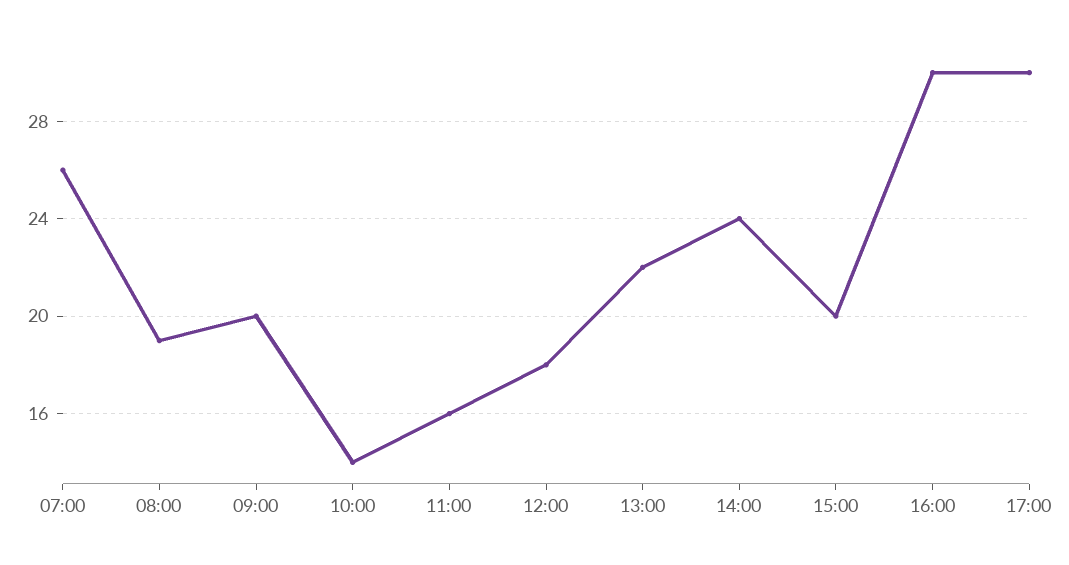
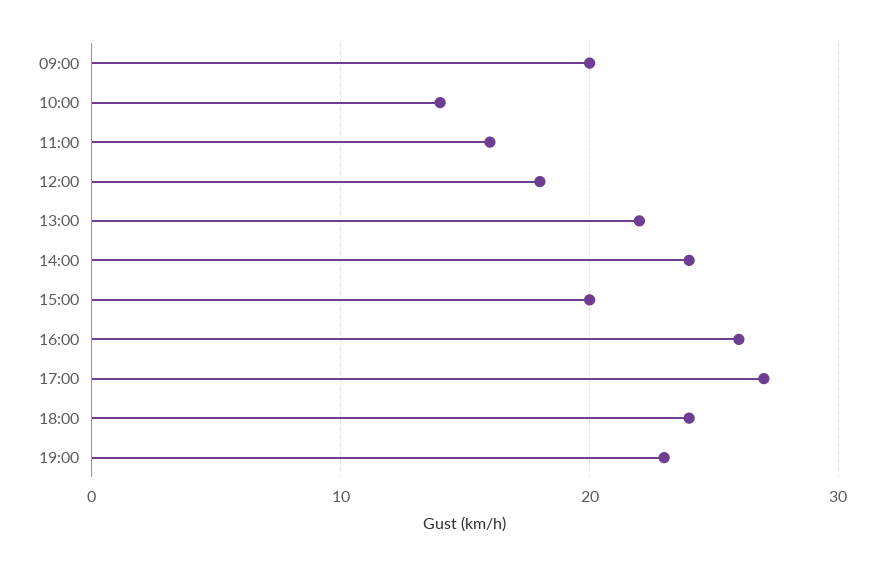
07:00: 26 -> none
08:00: 19 -> none
16:00: 30 -> 26
17:00: 30 -> 27
18:00: none -> 24
19:00: none -> 23

